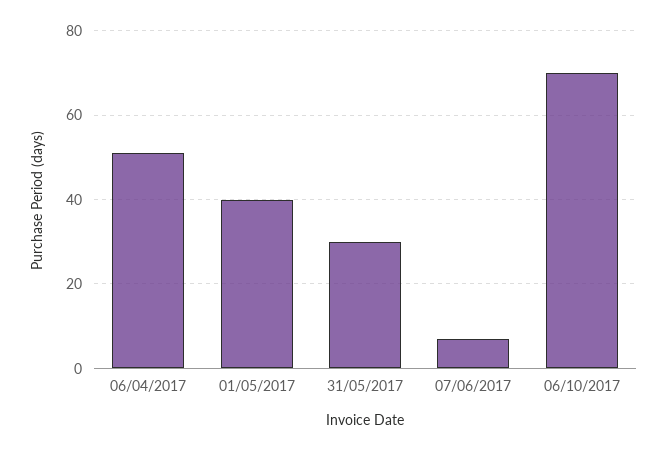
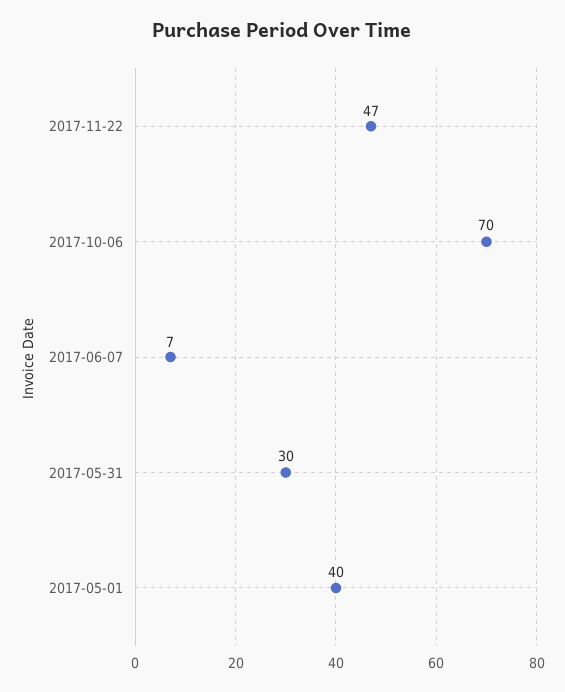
06/04/2017: 50 -> none
2017-11-22: none -> 47

